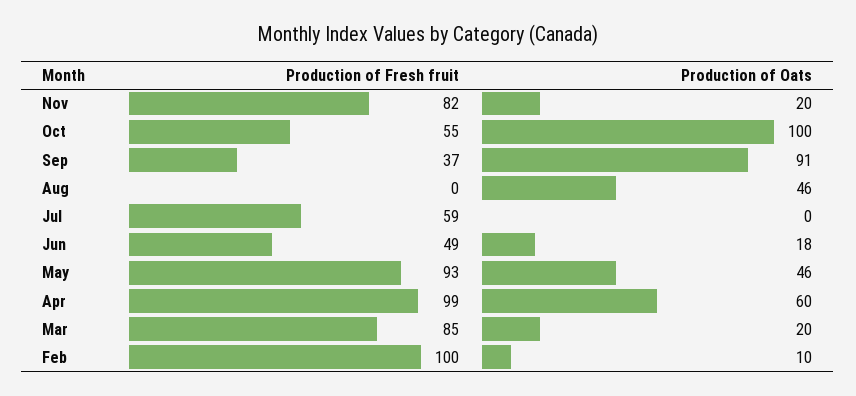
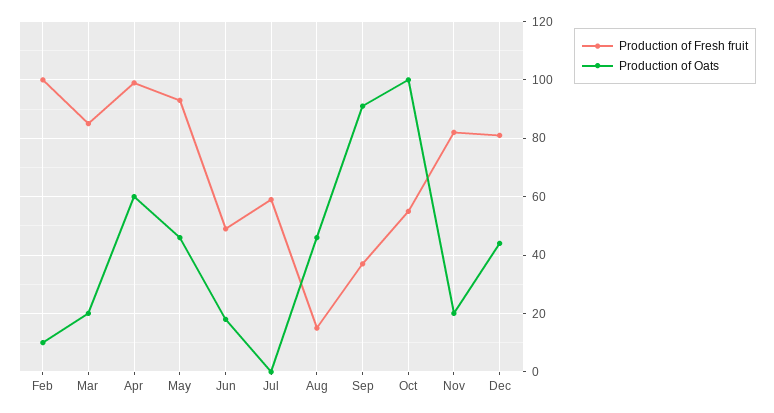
Production of Fresh fruit, Aug: 0 -> 15
Production of Fresh fruit, Dec: none -> 80
Production of Oats, Dec: none -> 45

